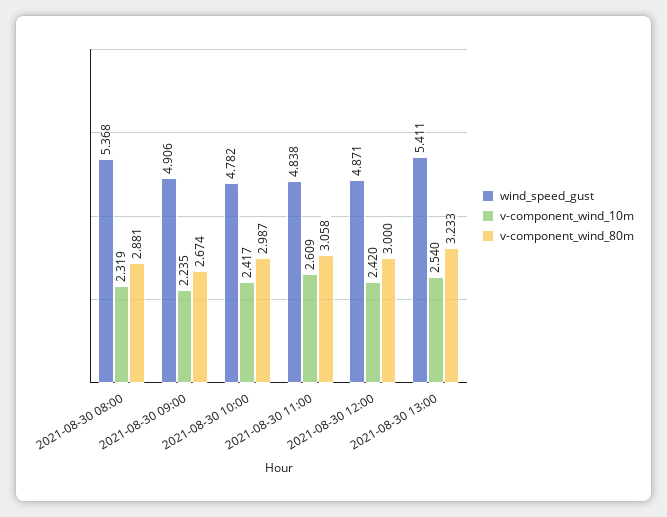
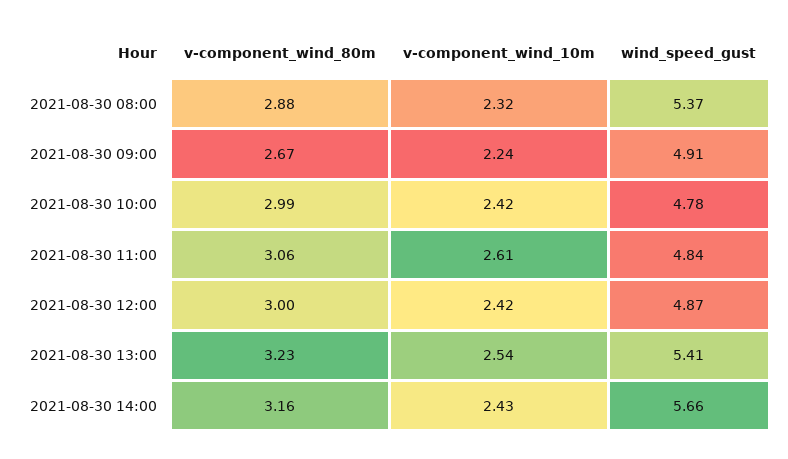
v-component_wind_80m, 2021-08-30 14:00: none -> 3.16
v-component_wind_10m, 2021-08-30 14:00: none -> 2.43
wind_speed_gust, 2021-08-30 14:00: none -> 5.66

